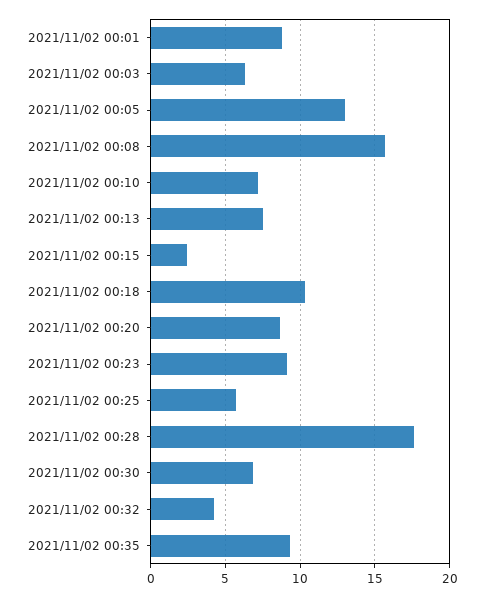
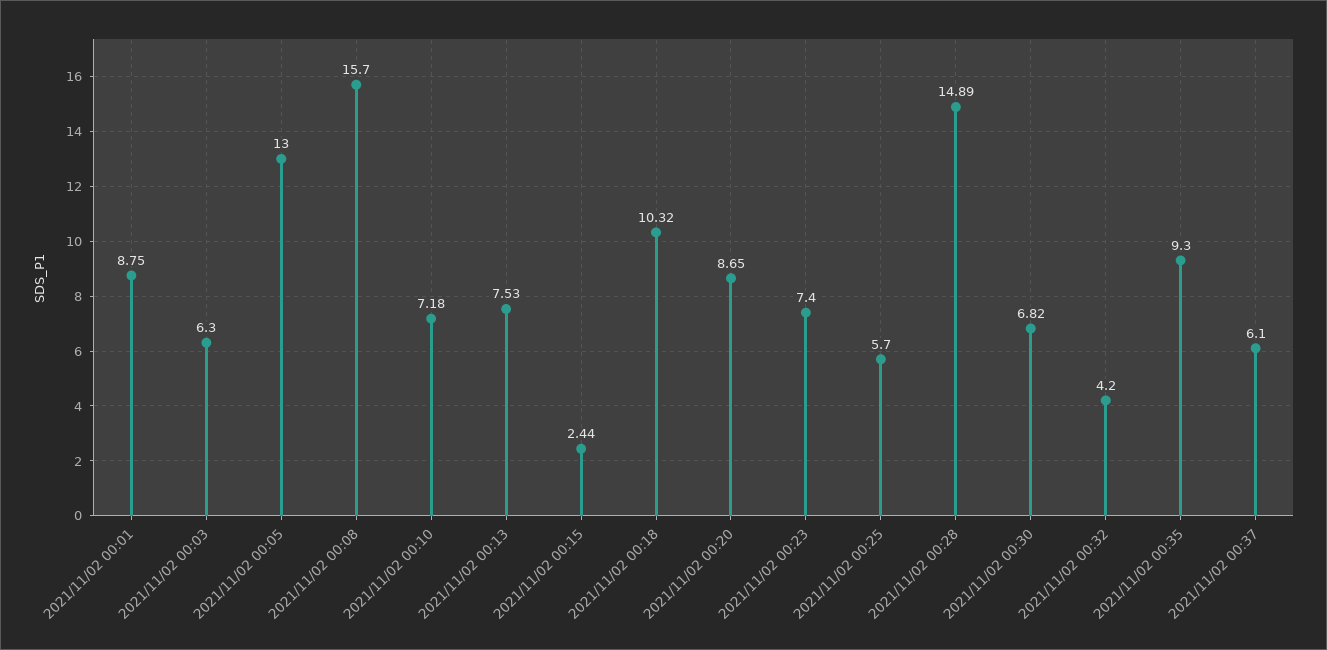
2021/11/02 00:23: 9 -> 7.4
2021/11/02 00:28: 17.5 -> 14.89
2021/11/02 00:37: none -> 6.1

